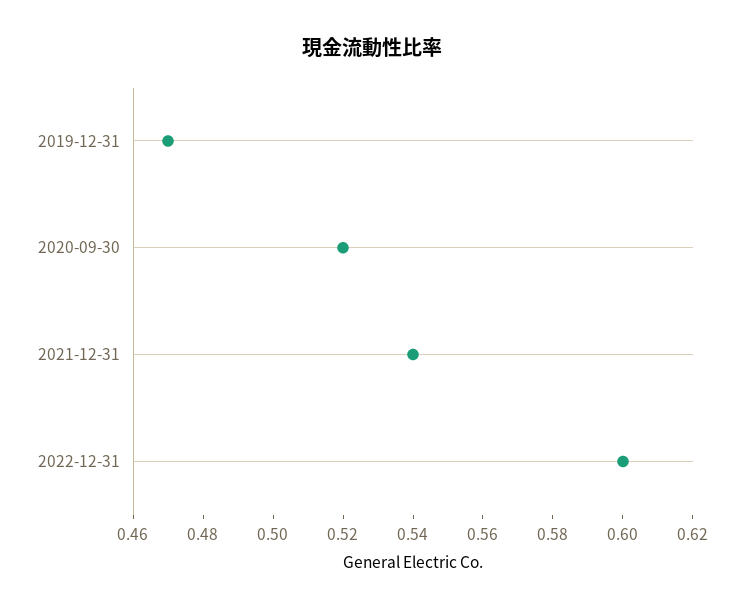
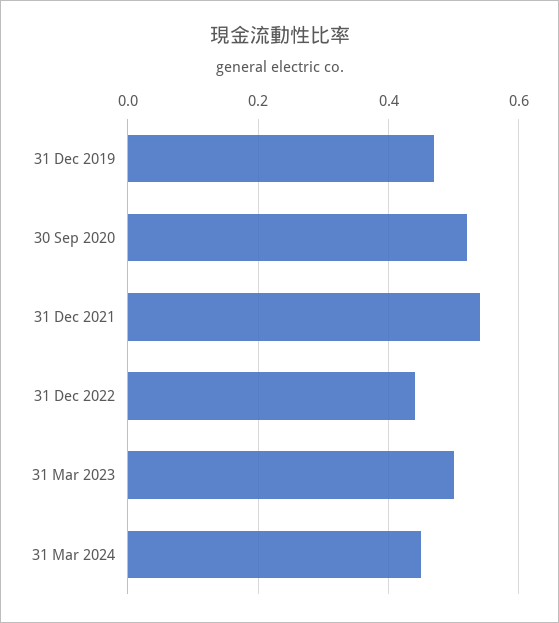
2022-12-31: 0.6 -> 0.45
31 Mar 2023: none -> 0.5
31 Mar 2024: none -> 0.45

